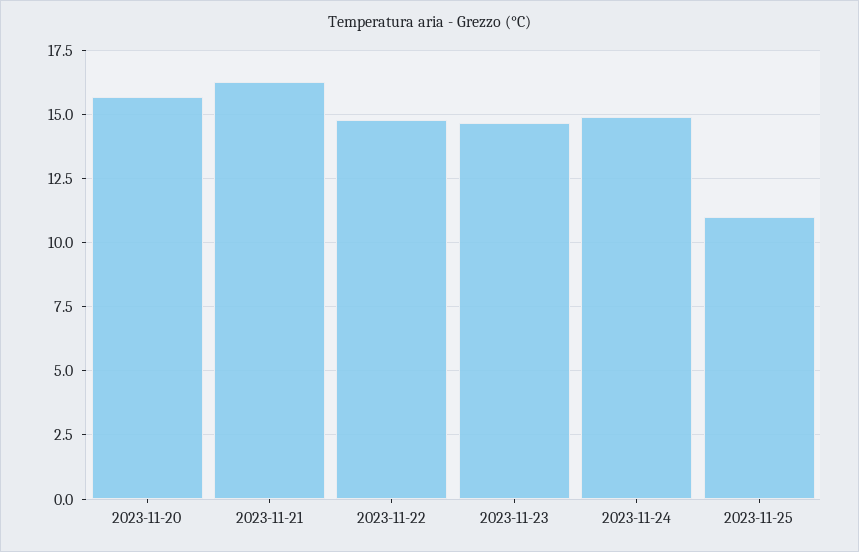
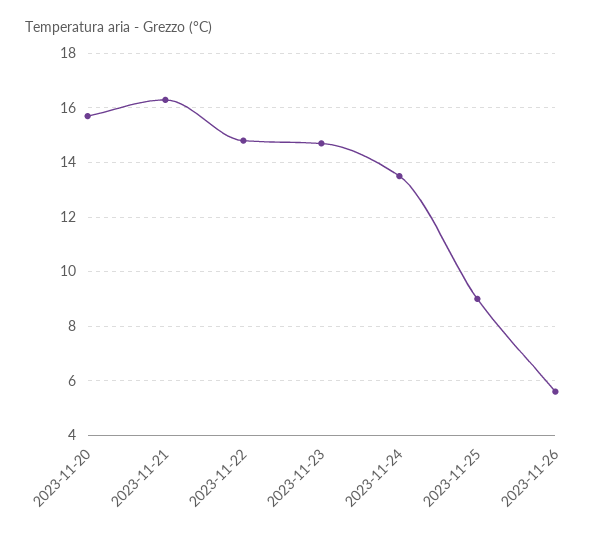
2023-11-24: 15 -> 13.5
2023-11-25: 11 -> 9
2023-11-26: none -> 5.5

